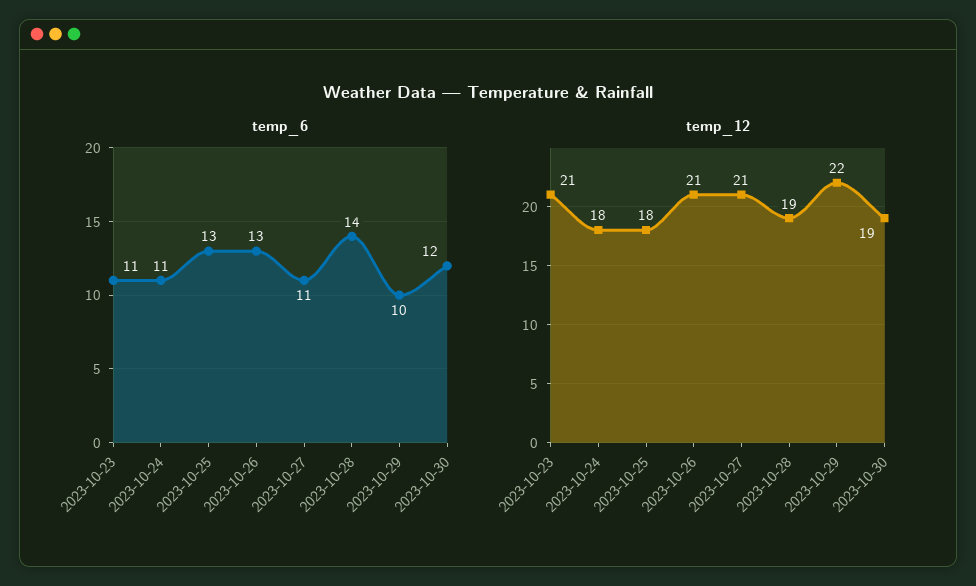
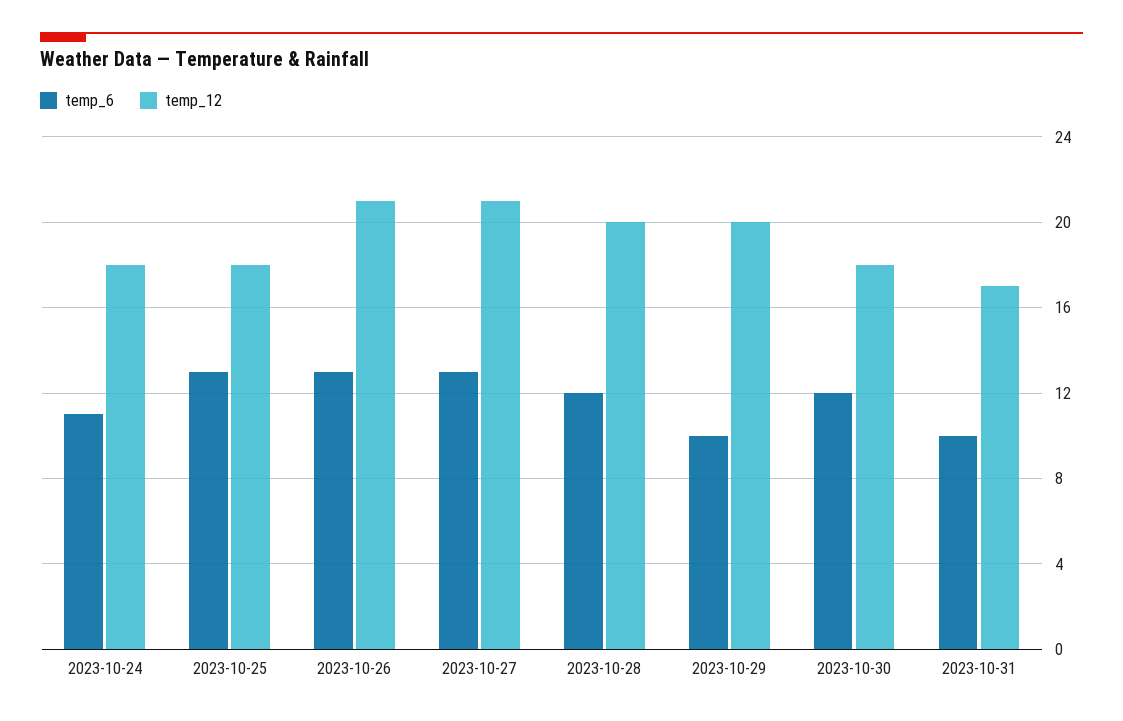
temp_6, 2023-10-23: 11 -> none
temp_6, 2023-10-27: 11 -> 13
temp_6, 2023-10-28: 14 -> 12
temp_12, 2023-10-23: 21 -> none
temp_12, 2023-10-28: 19 -> 20
temp_12, 2023-10-29: 22 -> 20
temp_12, 2023-10-30: 19 -> 18
temp_6, 2023-10-31: none -> 10
temp_12, 2023-10-31: none -> 17

